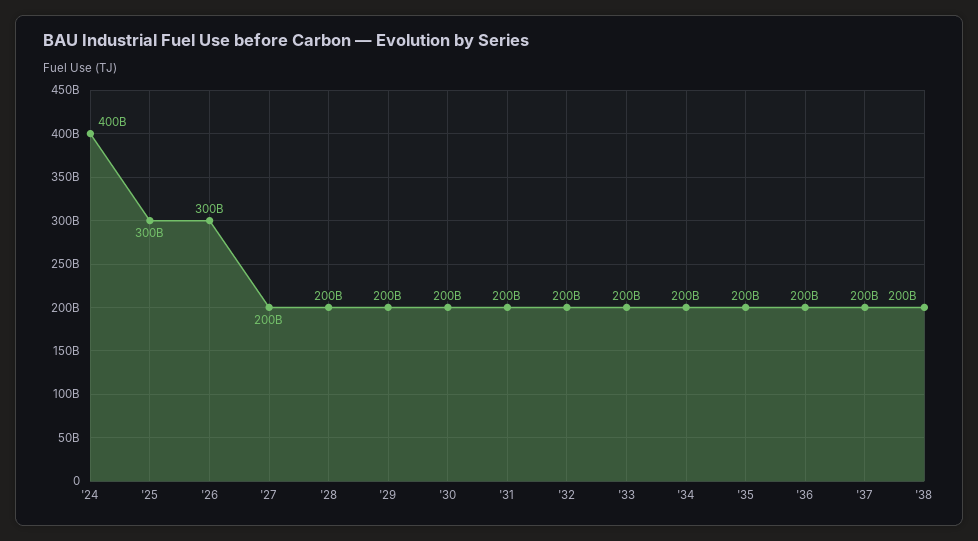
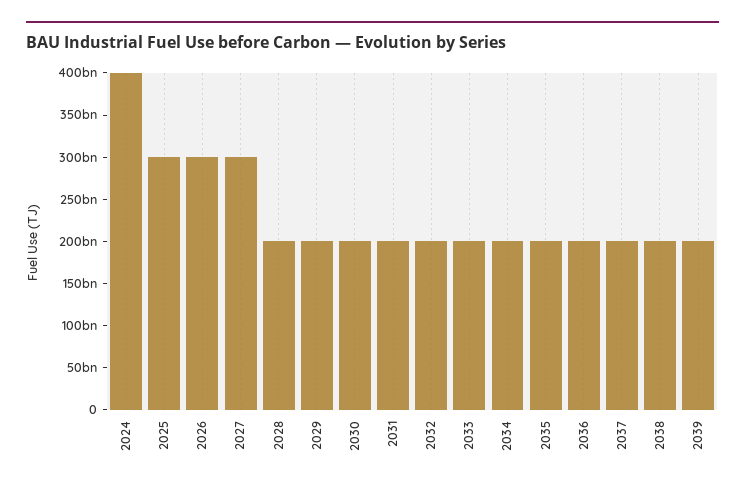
'27: 200000000000 -> 300000000000
2039: none -> 200000000000

